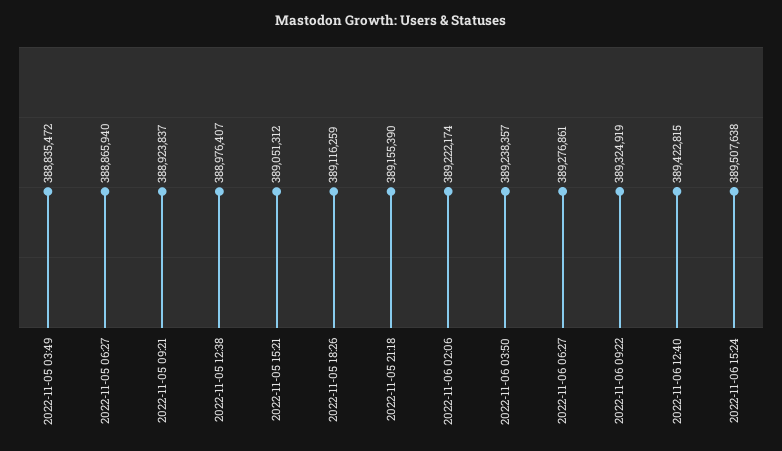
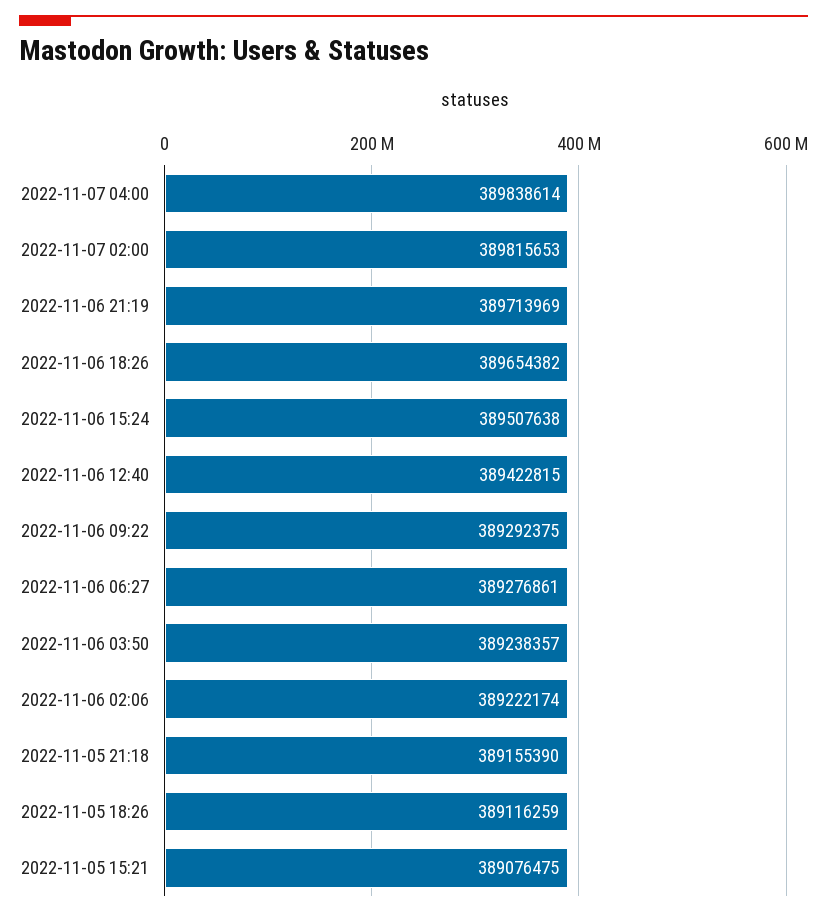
2022-11-05 03:49: 388835472 -> none
2022-11-05 06:27: 388865940 -> none
2022-11-05 09:21: 388923837 -> none
2022-11-05 12:38: 388976407 -> none
2022-11-05 15:21: 389051312 -> 389076475
2022-11-06 09:22: 389324919 -> 389292375
2022-11-07 04:00: none -> 389838614
2022-11-07 02:00: none -> 389815653
2022-11-06 21:19: none -> 389713969
2022-11-06 18:26: none -> 389654382

